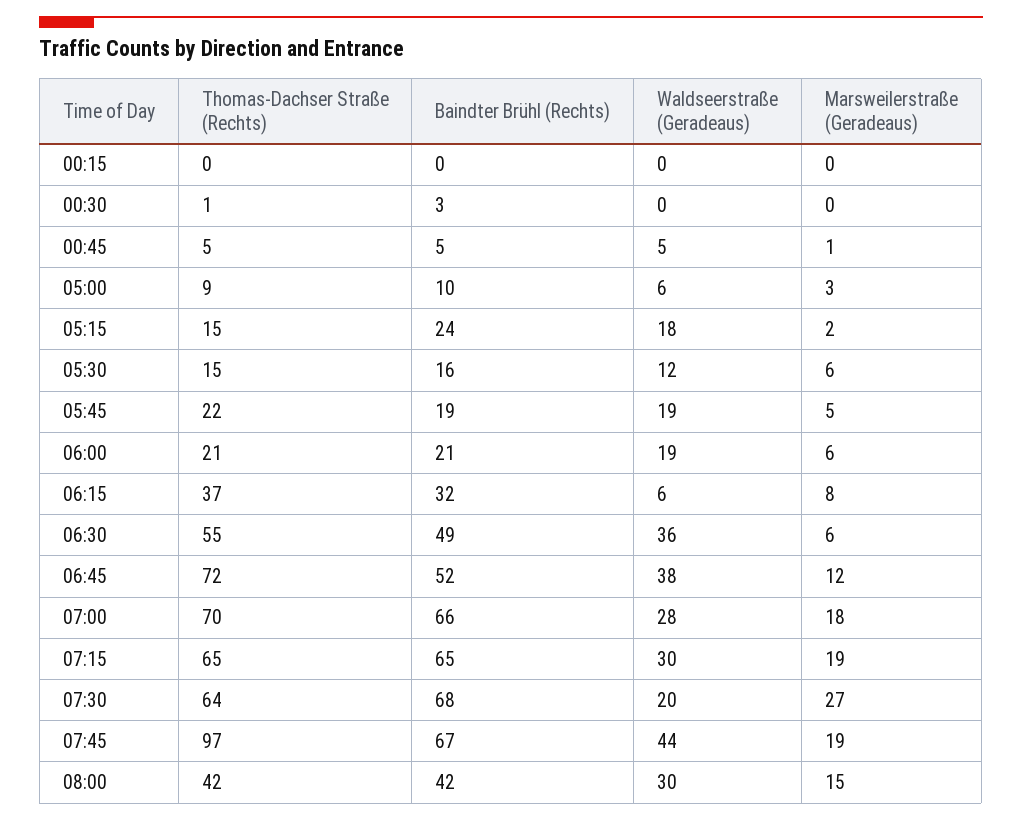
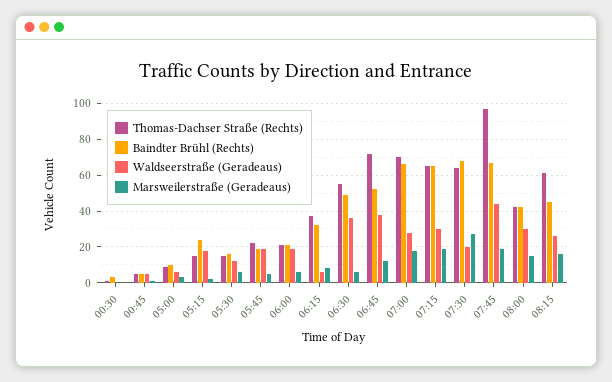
Thomas-Dachser Straße (Rechts), 00:15: 0 -> none
Baindter Brühl (Rechts), 00:15: 0 -> none
Waldseerstraße (Geradeaus), 00:15: 0 -> none
Marsweilerstraße (Geradeaus), 00:15: 0 -> none
Thomas-Dachser Straße (Rechts), 08:15: none -> 60
Baindter Brühl (Rechts), 08:15: none -> 45
Waldseerstraße (Geradeaus), 08:15: none -> 25
Marsweilerstraße (Geradeaus), 08:15: none -> 15

